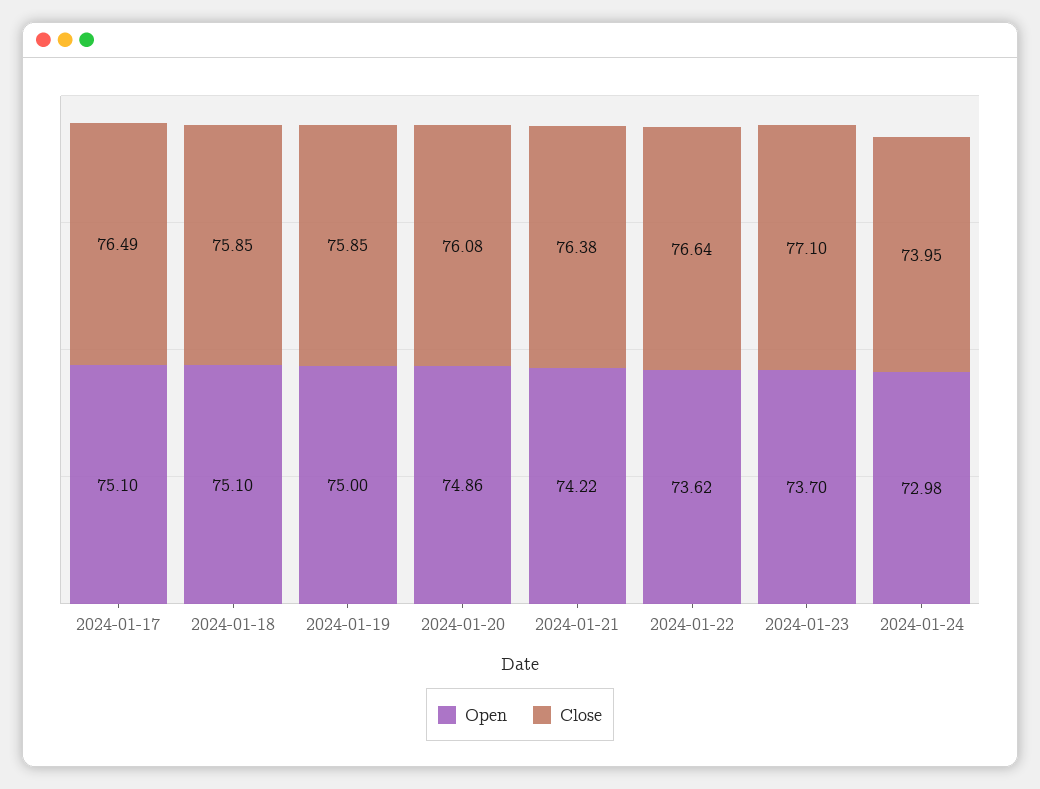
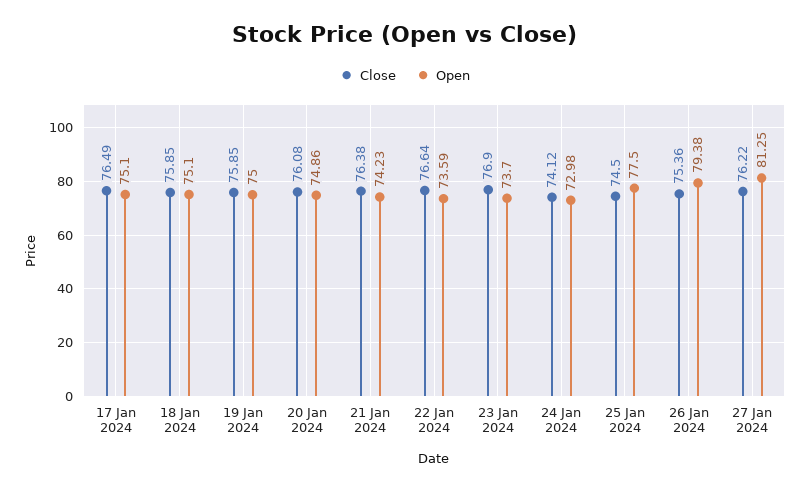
Open, 2024-01-21: 74.22 -> 74.23
Open, 2024-01-22: 73.62 -> 73.59
Close, 2024-01-23: 77.1 -> 76.9
Close, 2024-01-24: 73.95 -> 74.12
Close, 25 Jan 2024: none -> 74.5
Open, 25 Jan 2024: none -> 77.5
Close, 26 Jan 2024: none -> 75.36
Open, 26 Jan 2024: none -> 79.38
Close, 27 Jan 2024: none -> 76.22
Open, 27 Jan 2024: none -> 81.25

